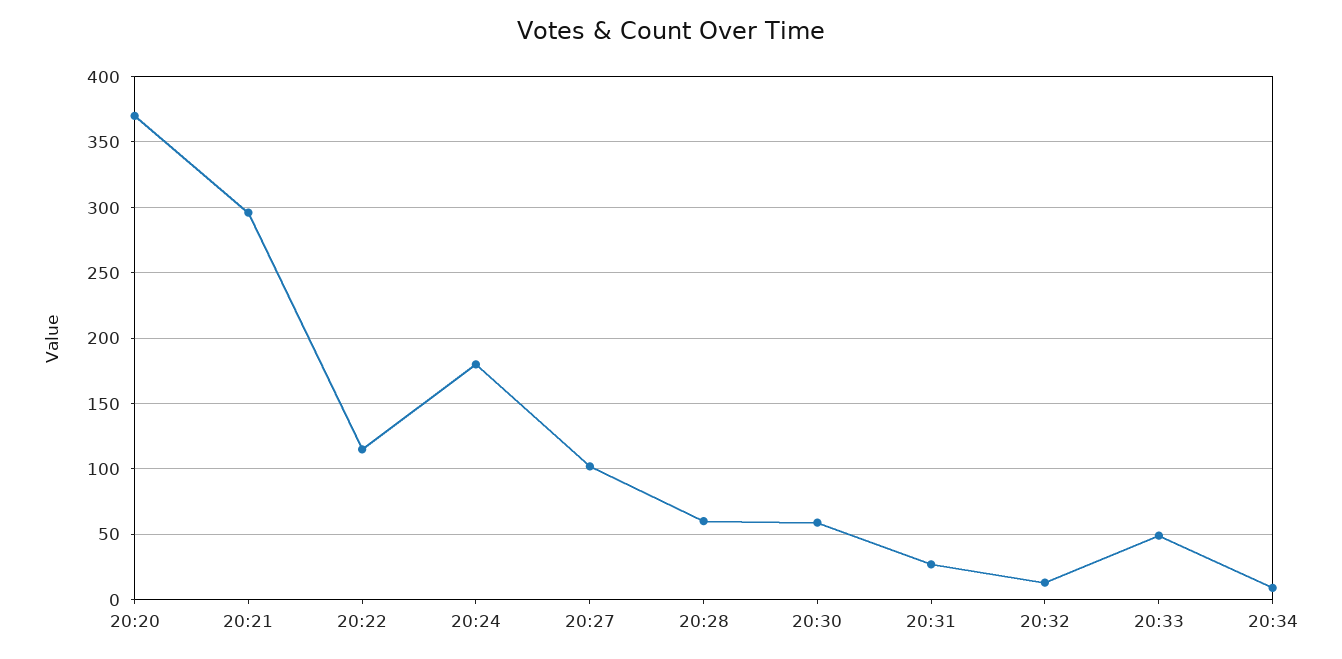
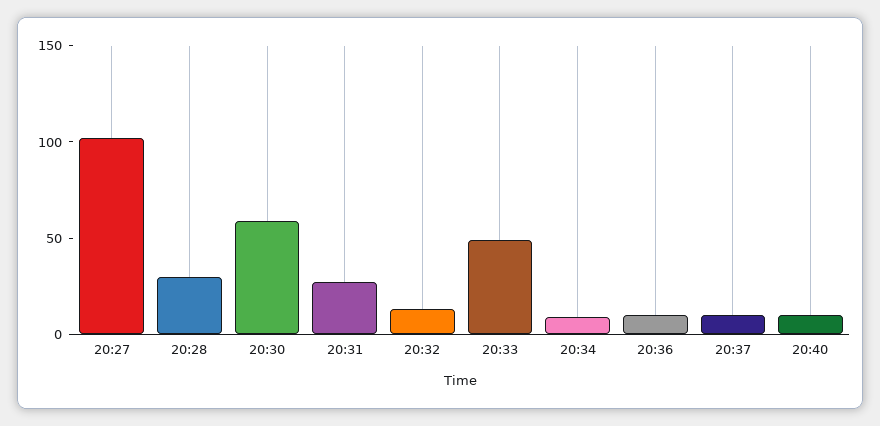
20:20: 370 -> none
20:21: 295 -> none
20:22: 115 -> none
20:24: 180 -> none
20:28: 60 -> 30
20:36: none -> 10
20:37: none -> 10
20:40: none -> 10

